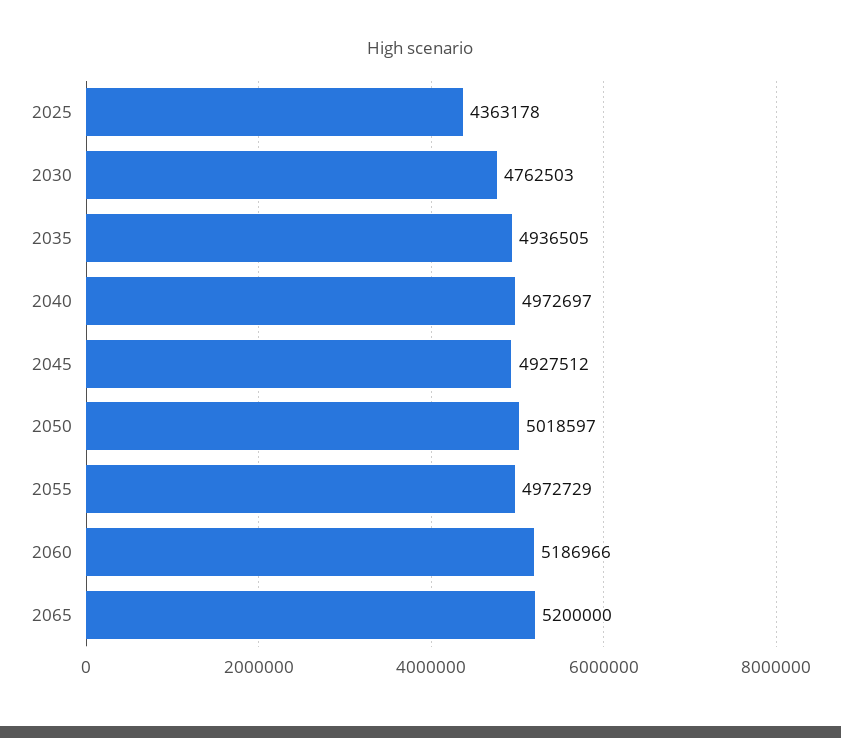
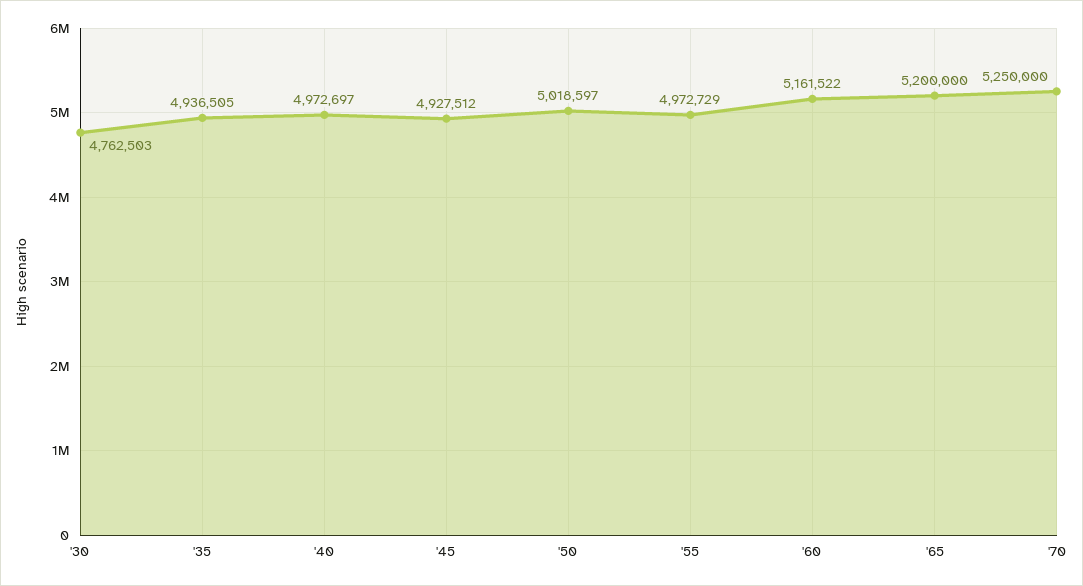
2025: 4363178 -> none
2060: 5186966 -> 5161522
'70: none -> 5250000

